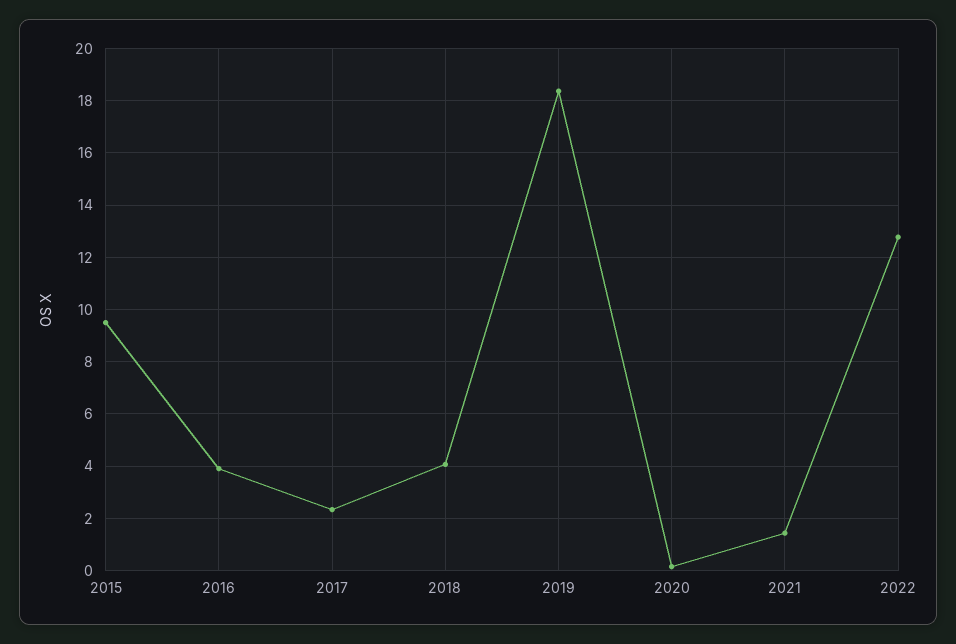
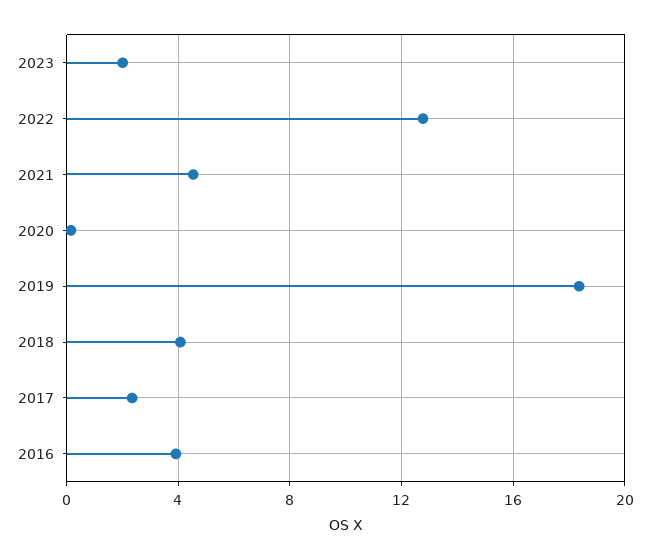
2015: 9.5 -> none
2021: 1.5 -> 4.5
2023: none -> 2

